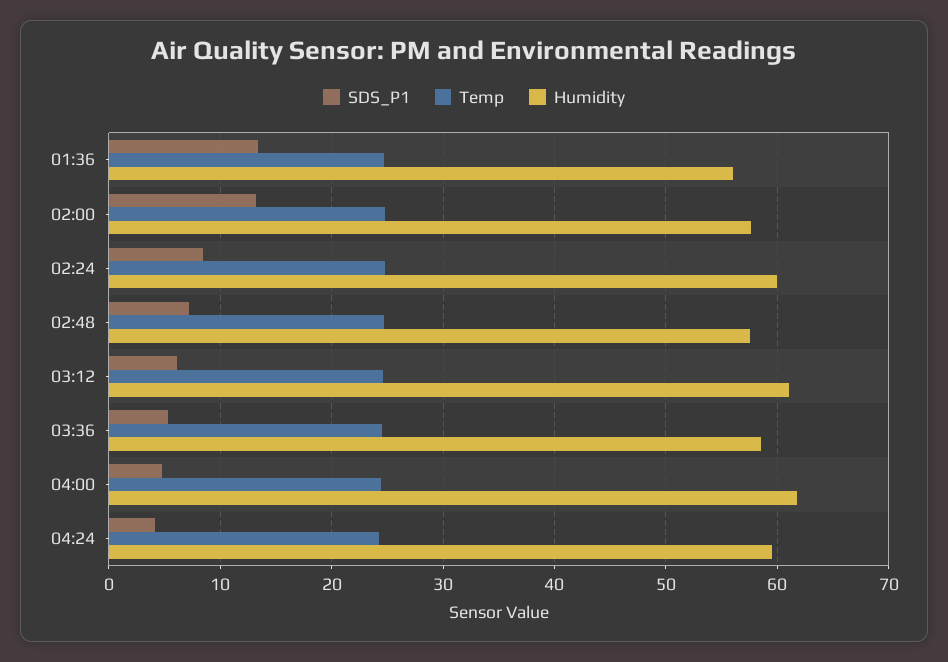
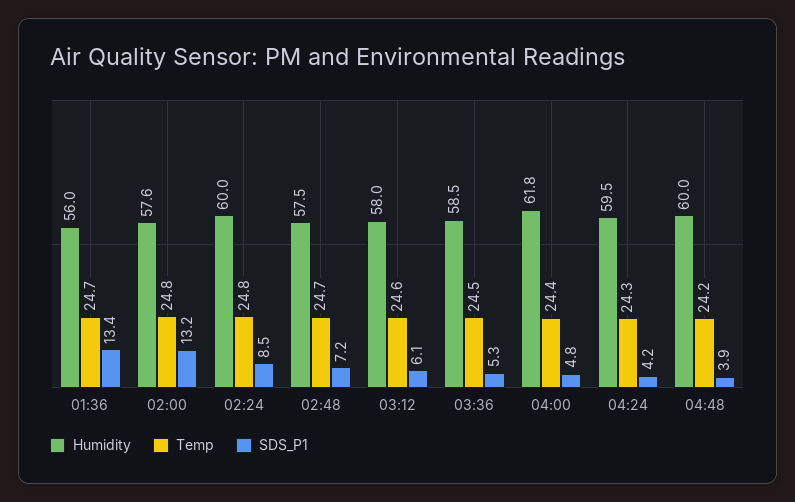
Humidity, 03:12: 61 -> 58
Humidity, 04:48: none -> 60
Temp, 04:48: none -> 24.2
SDS_P1, 04:48: none -> 3.9

